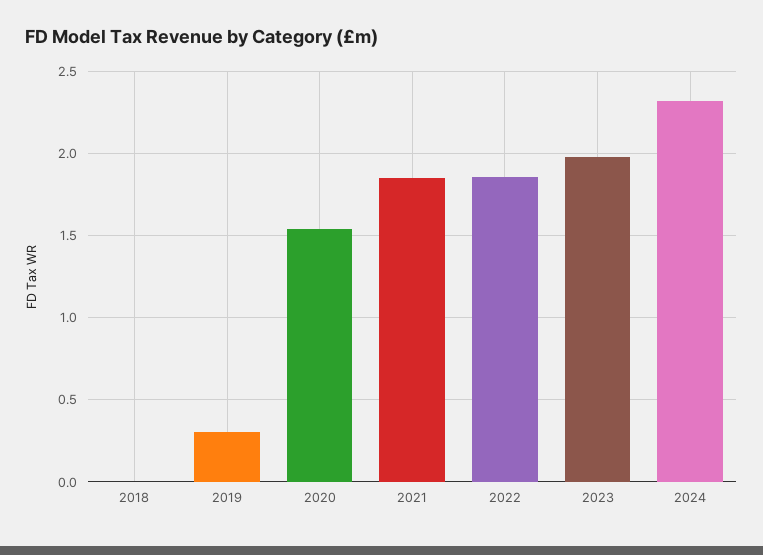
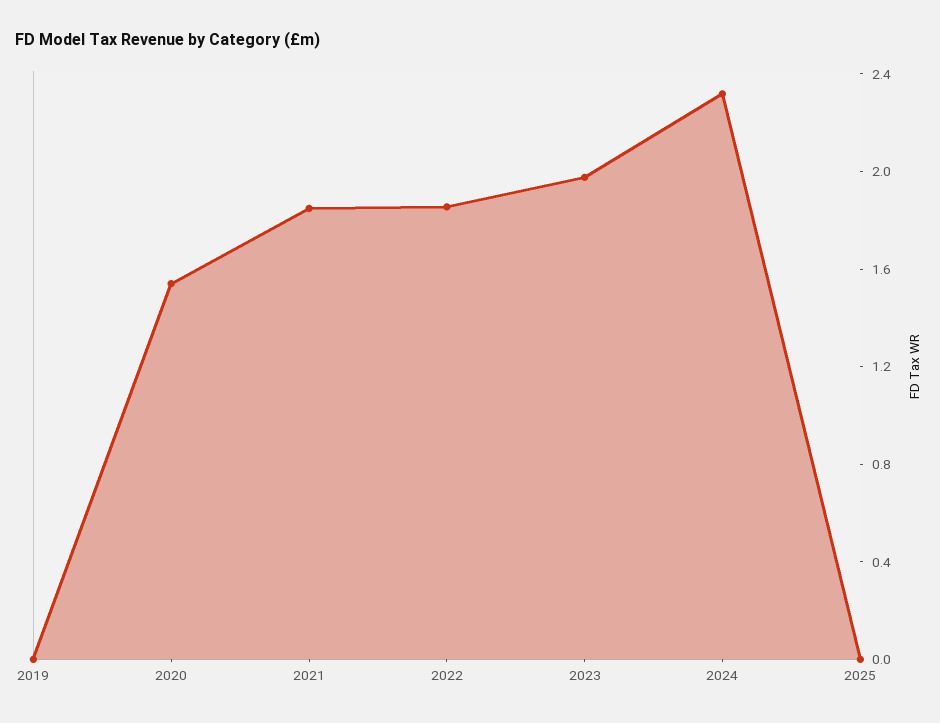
2018: 0 -> none
2019: 0.3 -> 0
2025: none -> 0

